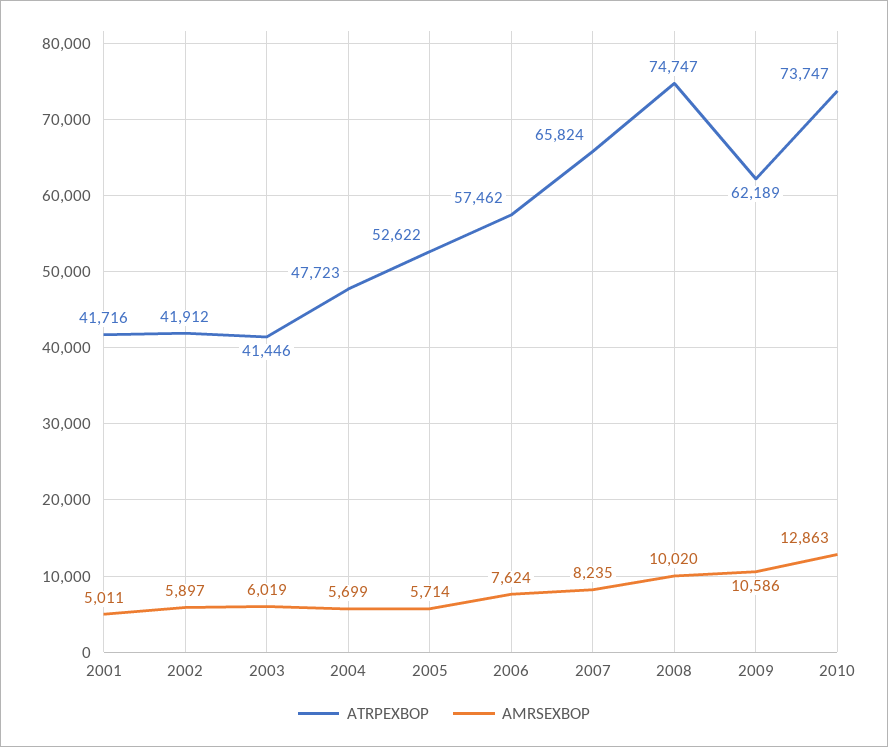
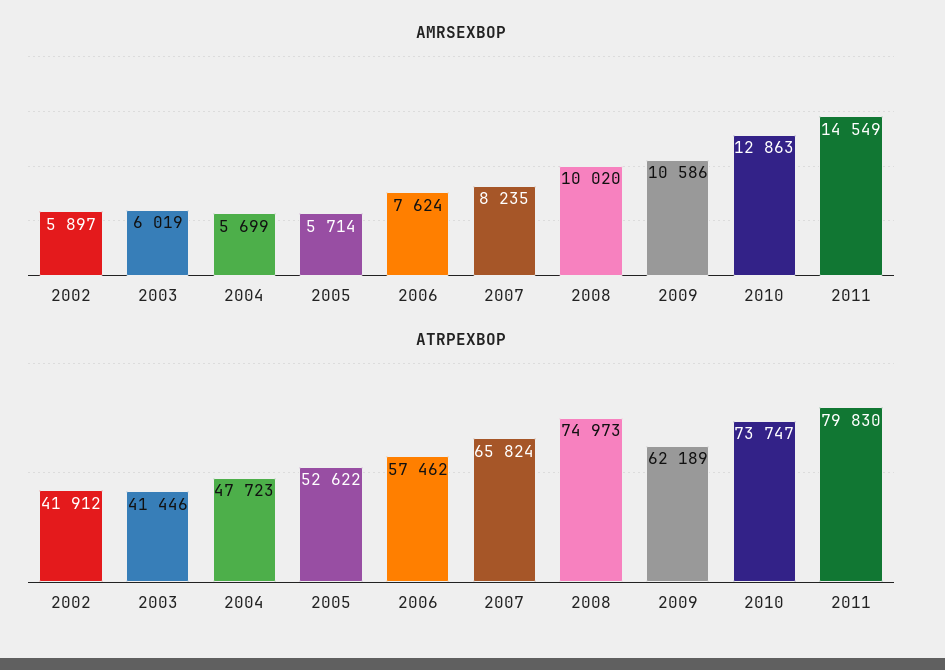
ATRPEXBOP, 2001: 41716 -> none
AMRSEXBOP, 2001: 5011 -> none
ATRPEXBOP, 2008: 74747 -> 74973
AMRSEXBOP, 2011: none -> 14549
ATRPEXBOP, 2011: none -> 79830

